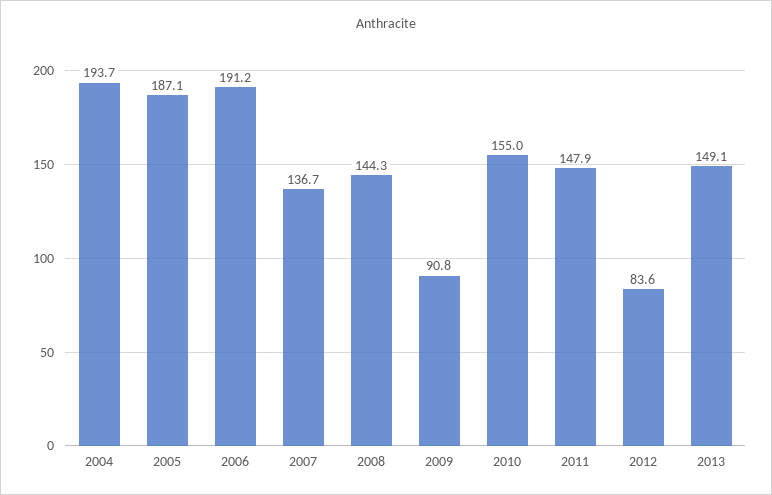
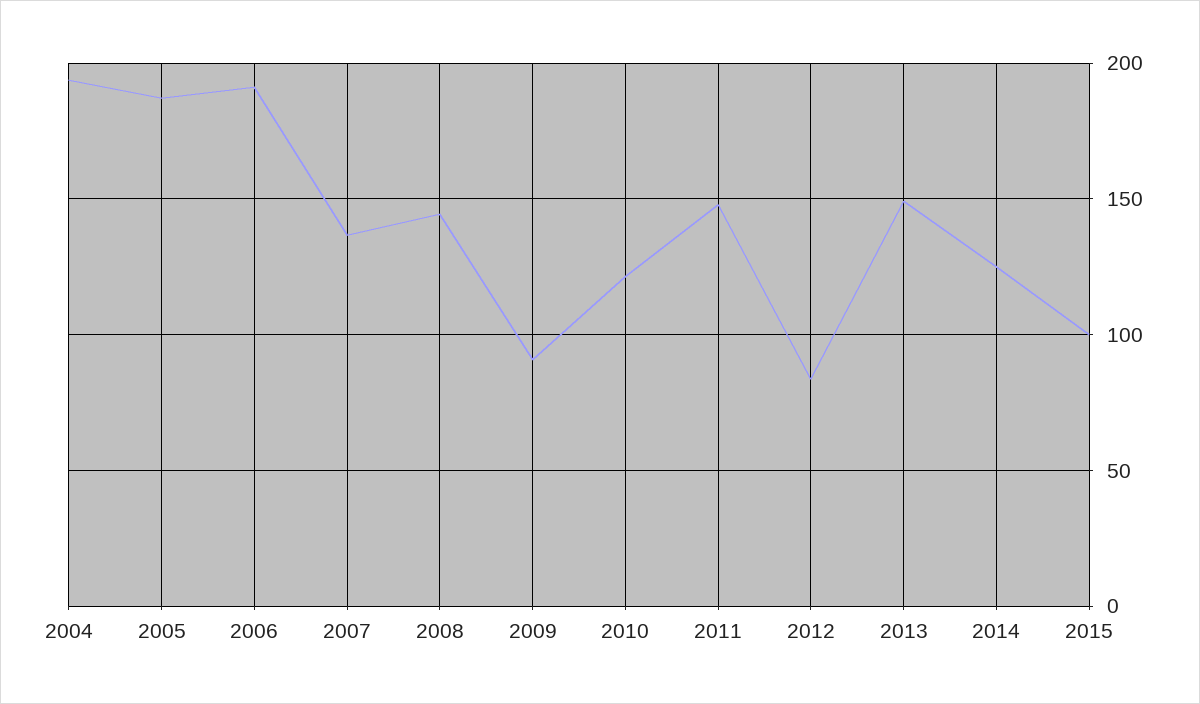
2010: 155 -> 120
2014: none -> 125
2015: none -> 100

